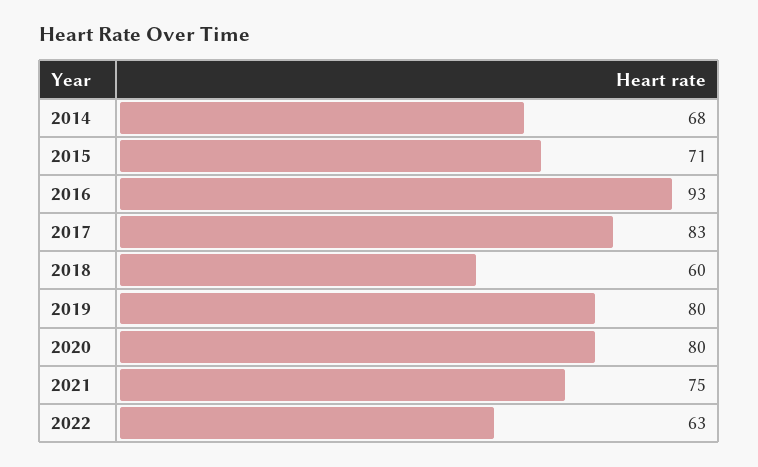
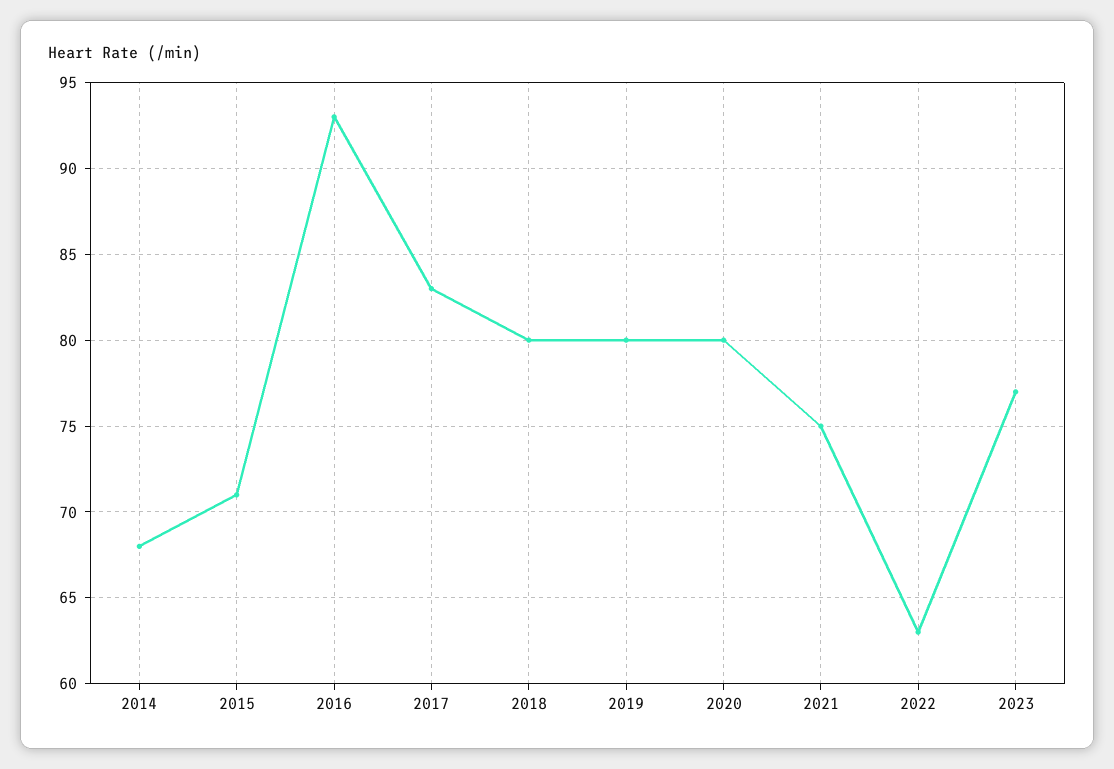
2018: 60 -> 80
2023: none -> 77

